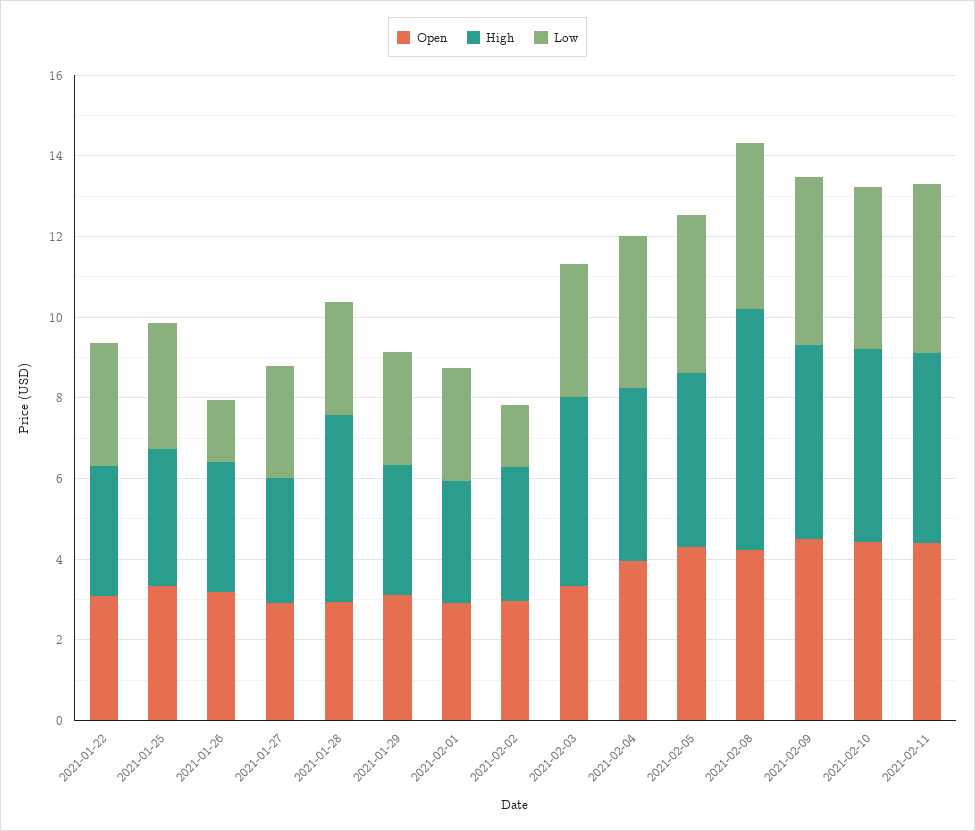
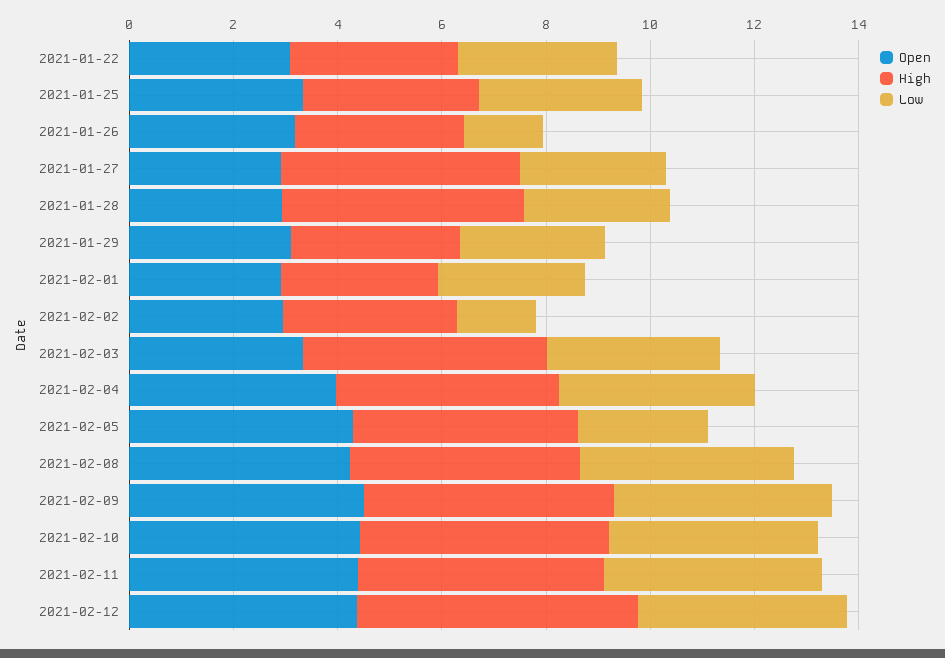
High, 2021-01-27: 3 -> 4.5
Low, 2021-02-05: 4 -> 2.5
High, 2021-02-08: 6 -> 4.5
Open, 2021-02-12: none -> 4.5
High, 2021-02-12: none -> 5.5
Low, 2021-02-12: none -> 4

